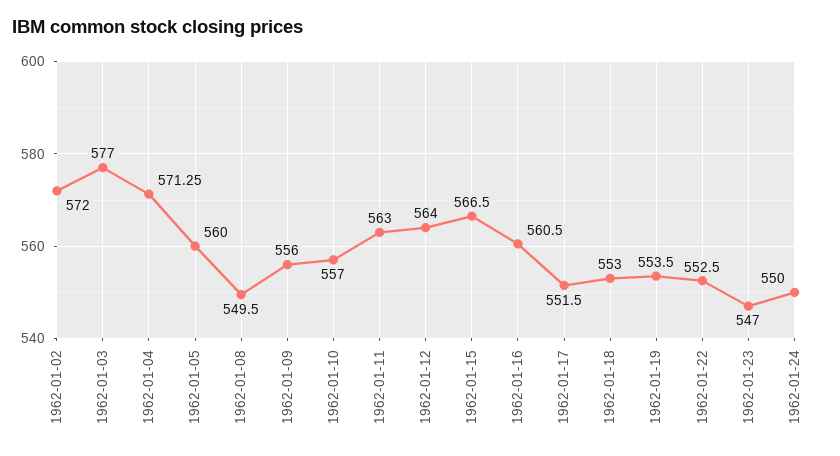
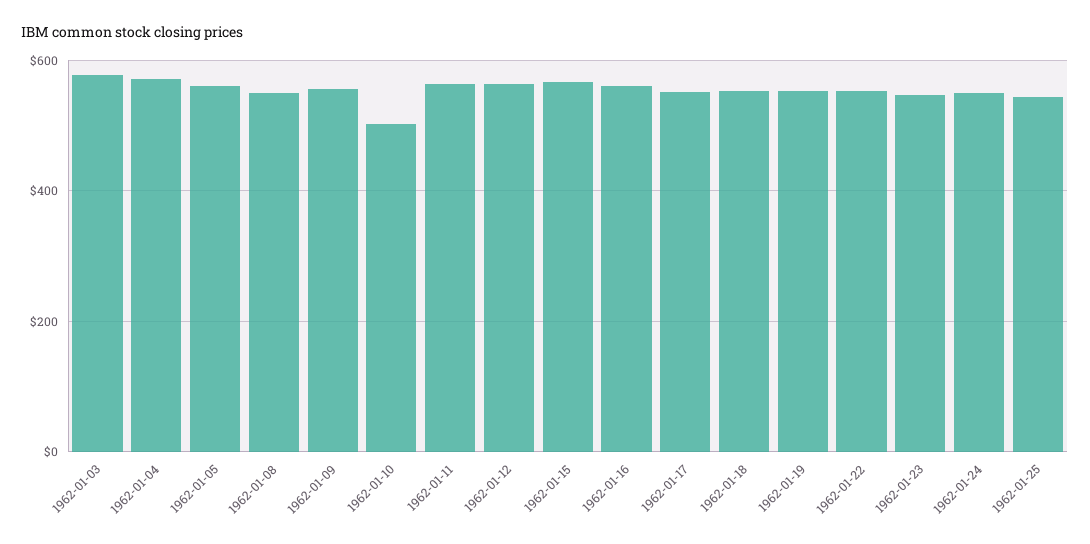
1962-01-02: 572 -> none
1962-01-10: 557 -> 500
1962-01-25: none -> 540

